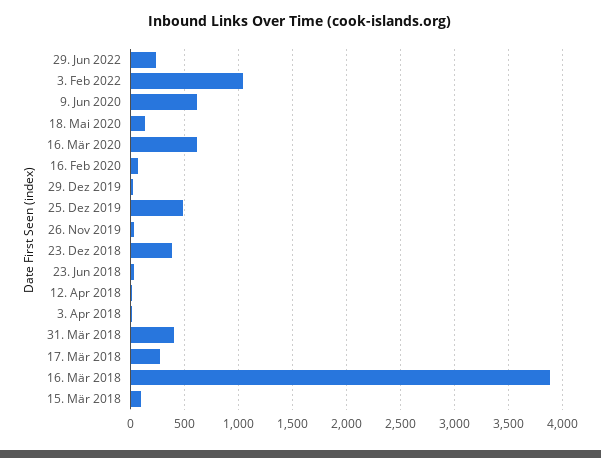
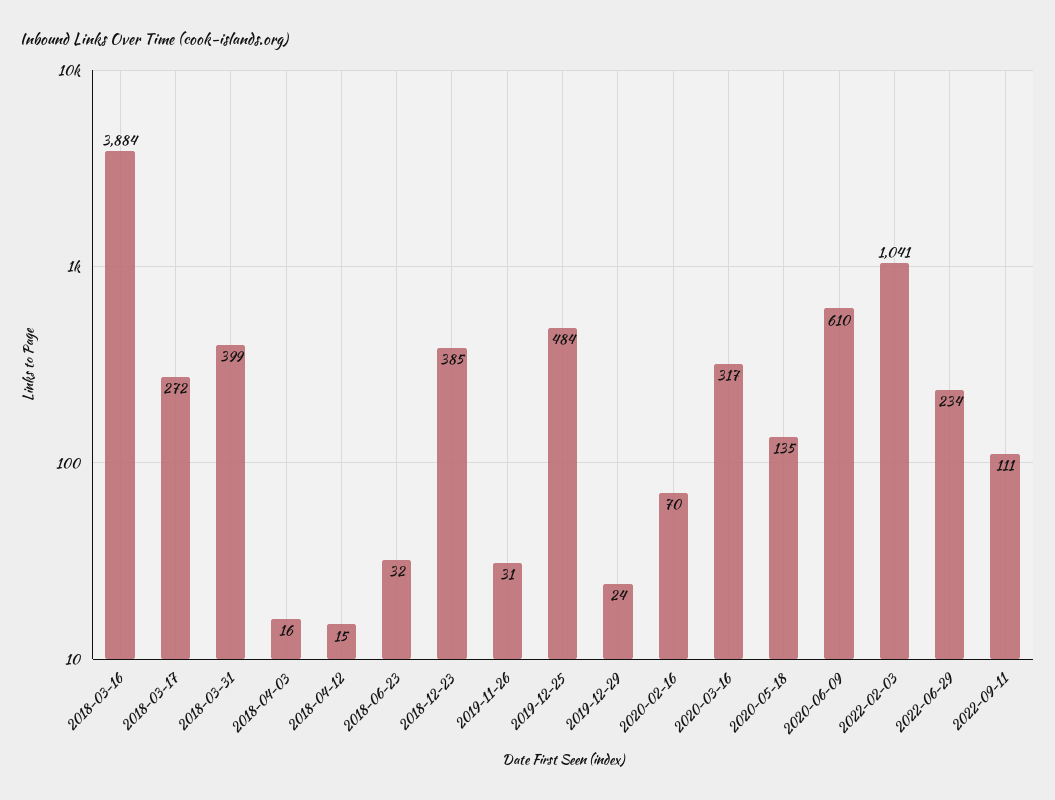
16. Mär 2020: 600 -> 317
15. Mär 2018: 100 -> none
2022-09-11: none -> 111

